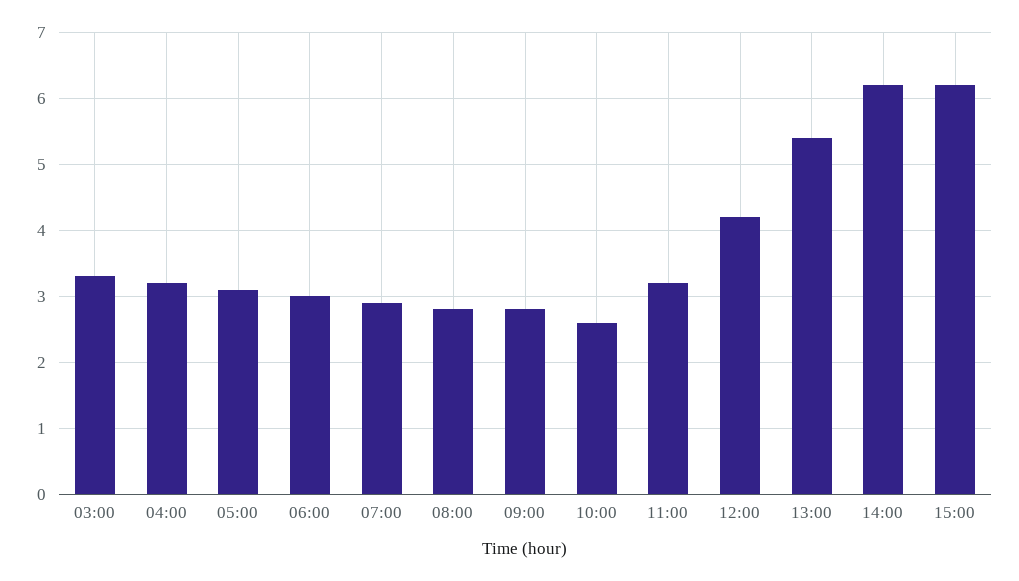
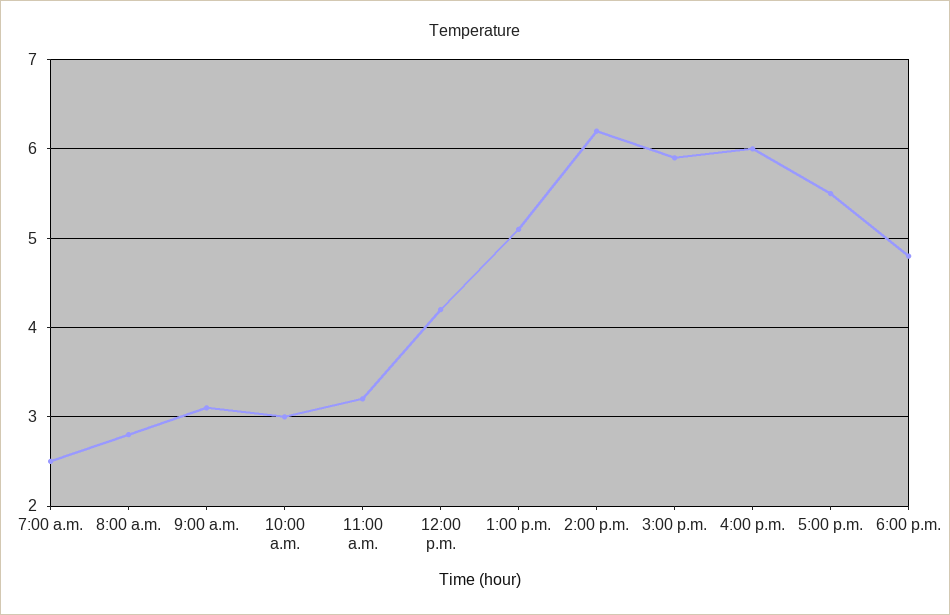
03:00: 3.3 -> none
04:00: 3.2 -> none
05:00: 3.1 -> none
06:00: 3 -> none
07:00: 2.9 -> 2.5
09:00: 2.8 -> 3.1
10:00: 2.6 -> 3
13:00: 5.4 -> 5.1
15:00: 6.2 -> 5.9
4:00 p.m.: none -> 6
5:00 p.m.: none -> 5.5
6:00 p.m.: none -> 4.8

